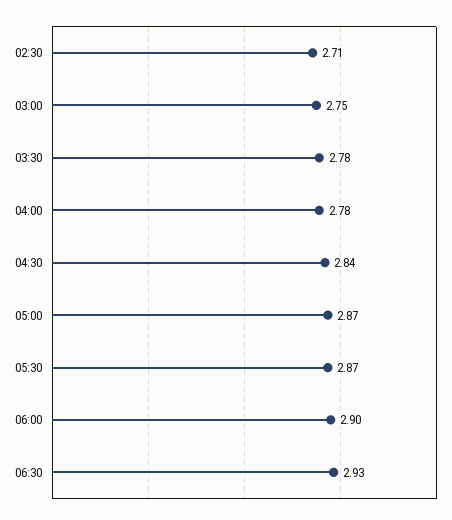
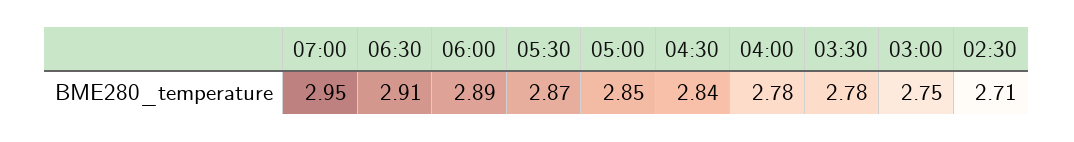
05:00: 2.87 -> 2.85
06:00: 2.9 -> 2.89
06:30: 2.93 -> 2.91
07:00: none -> 2.95

